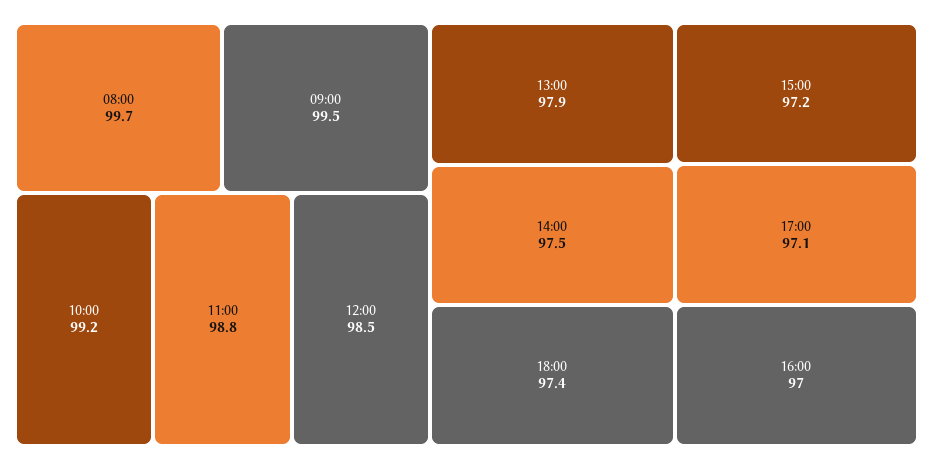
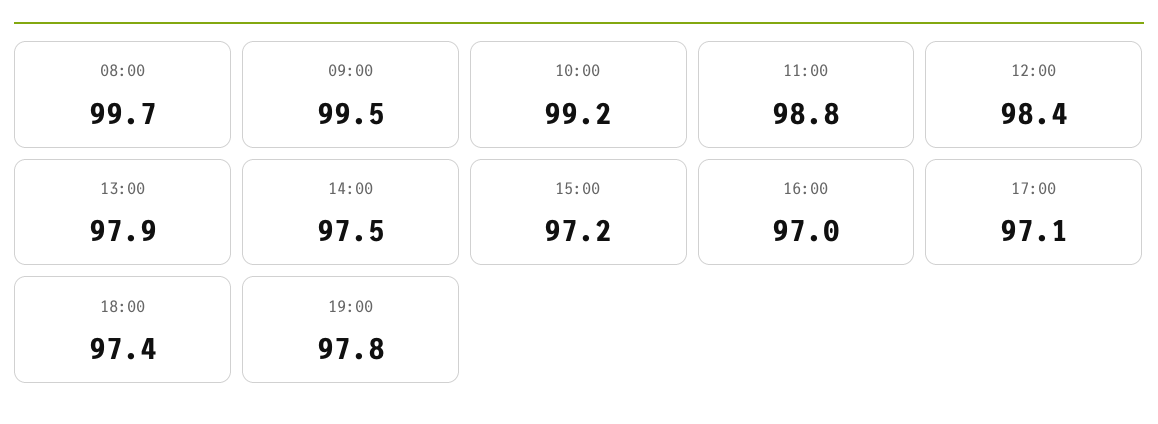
12:00: 98.5 -> 98.4
19:00: none -> 97.8

